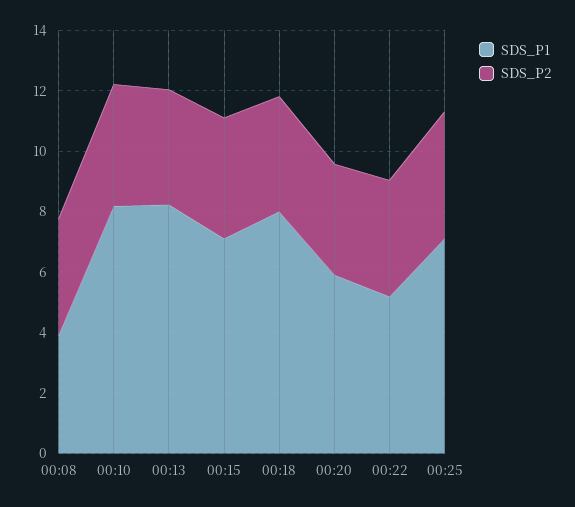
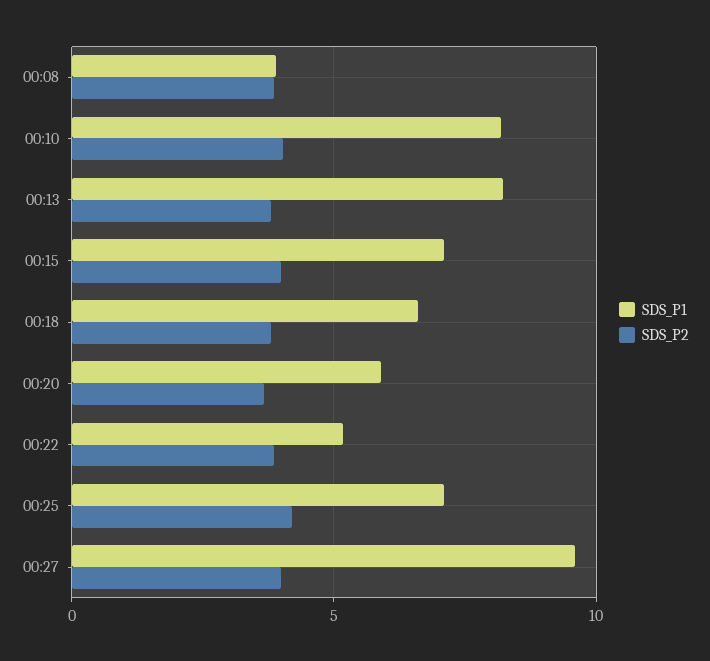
SDS_P1, 00:18: 8 -> 6.5
SDS_P1, 00:27: none -> 9.5
SDS_P2, 00:27: none -> 4

